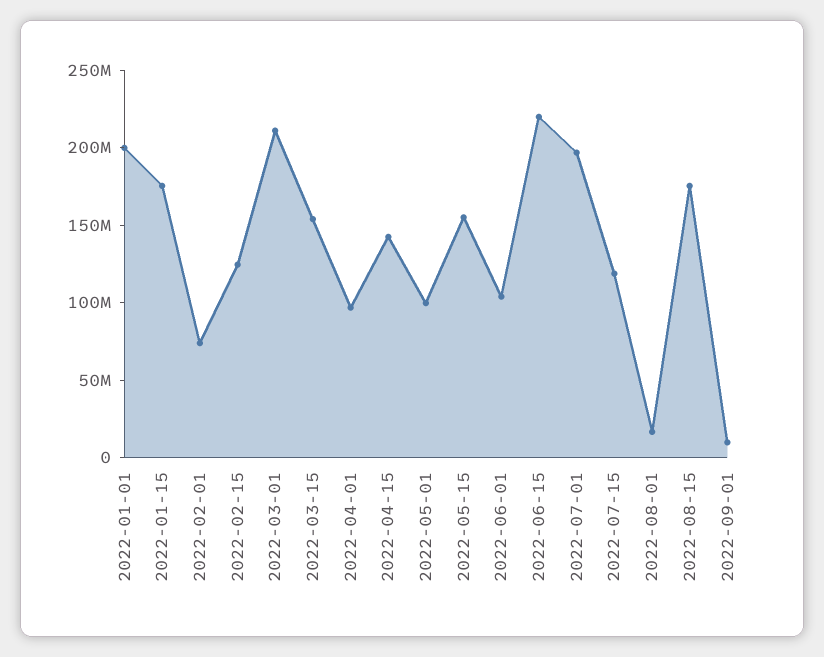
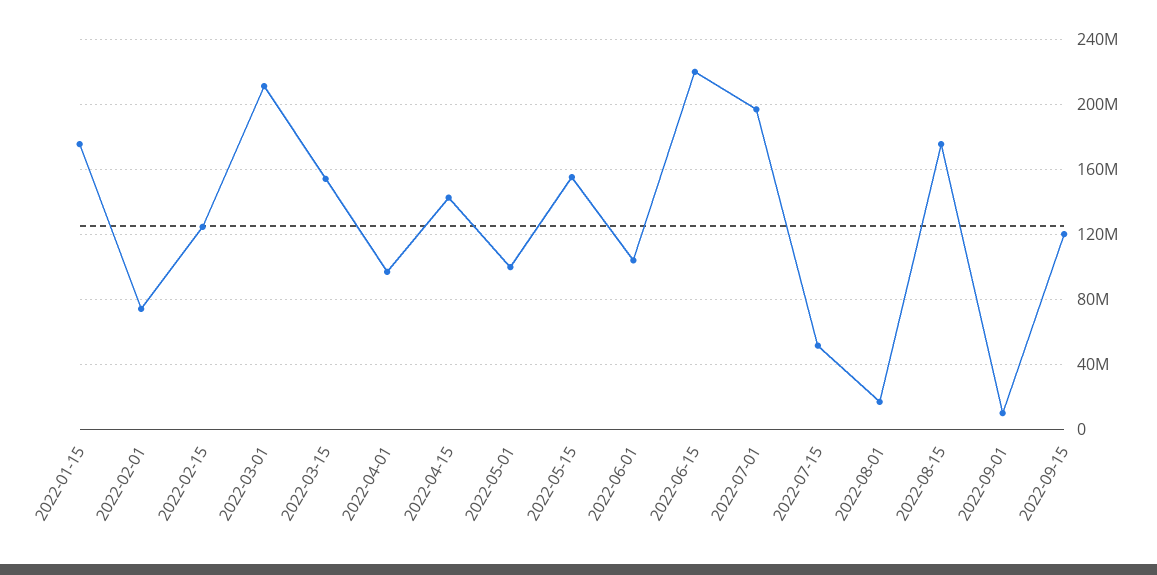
2022-01-01: 200000000 -> none
2022-07-15: 120000000 -> 50000000
2022-09-15: none -> 120000000

